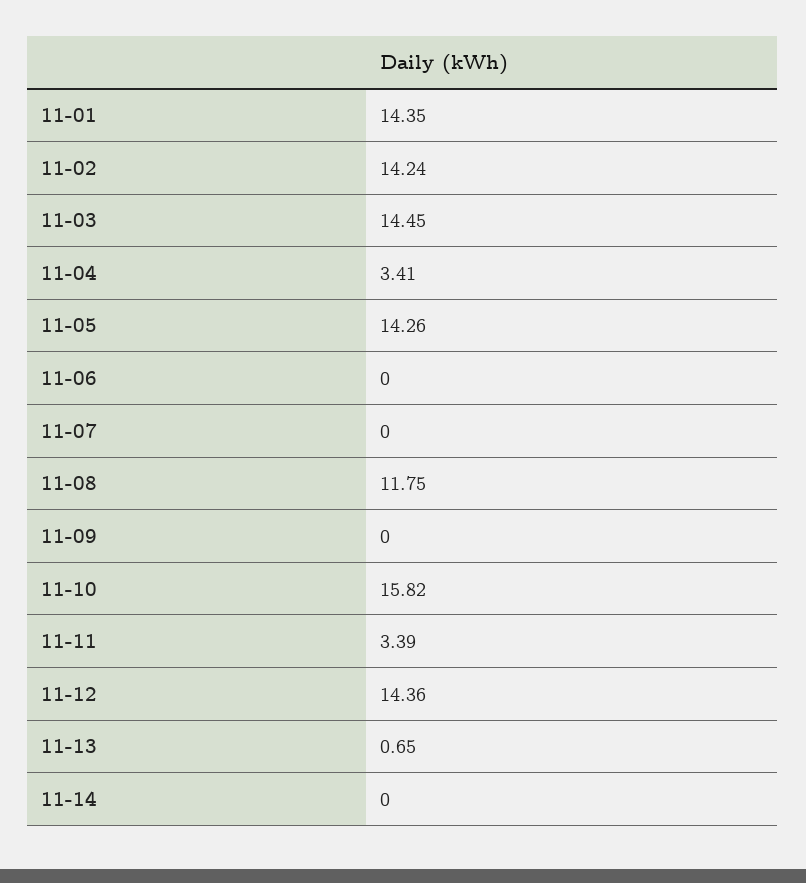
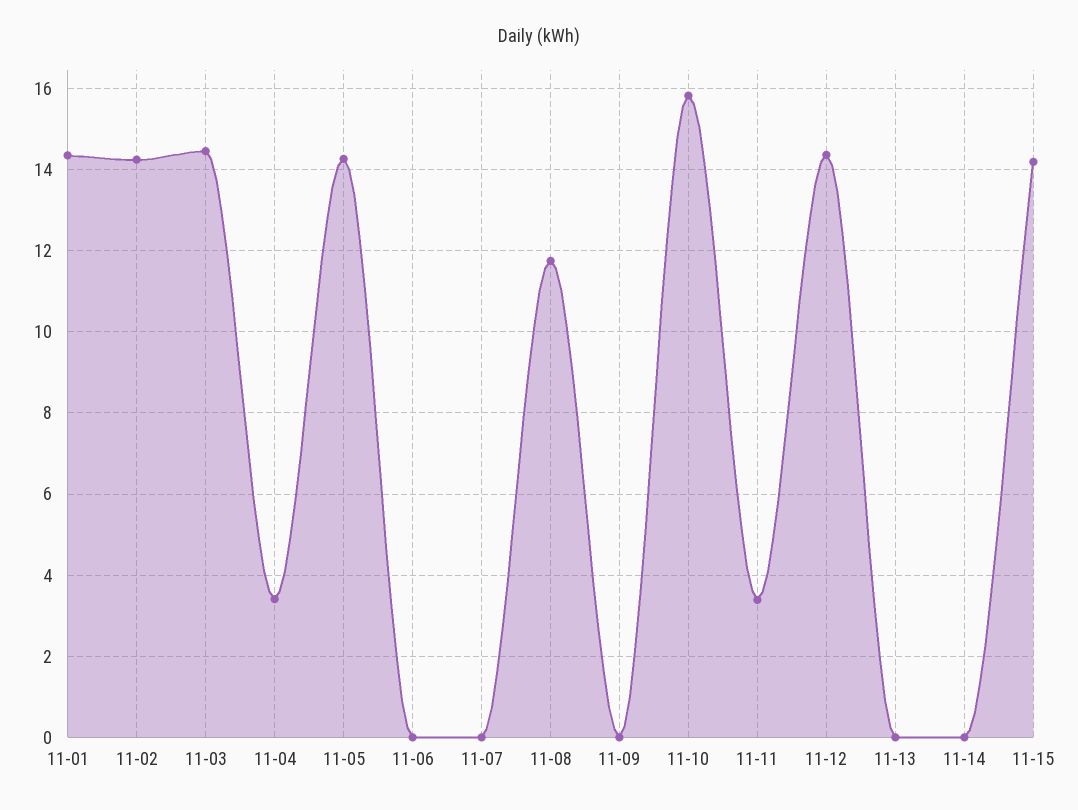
11-13: 0.65 -> 0
11-15: none -> 14.2

